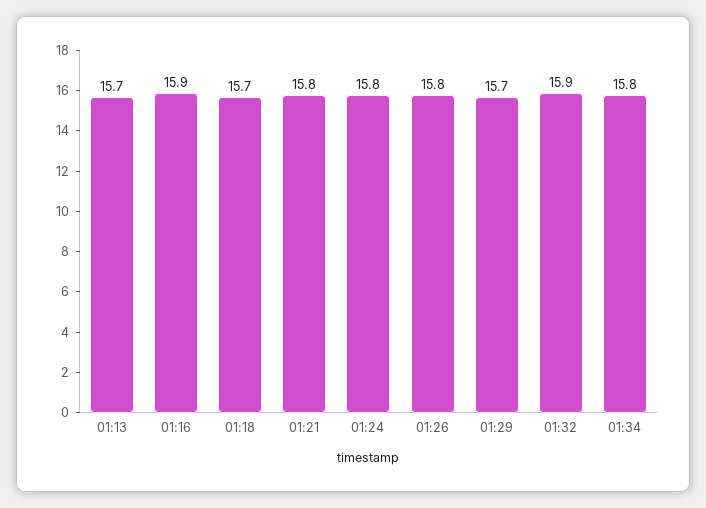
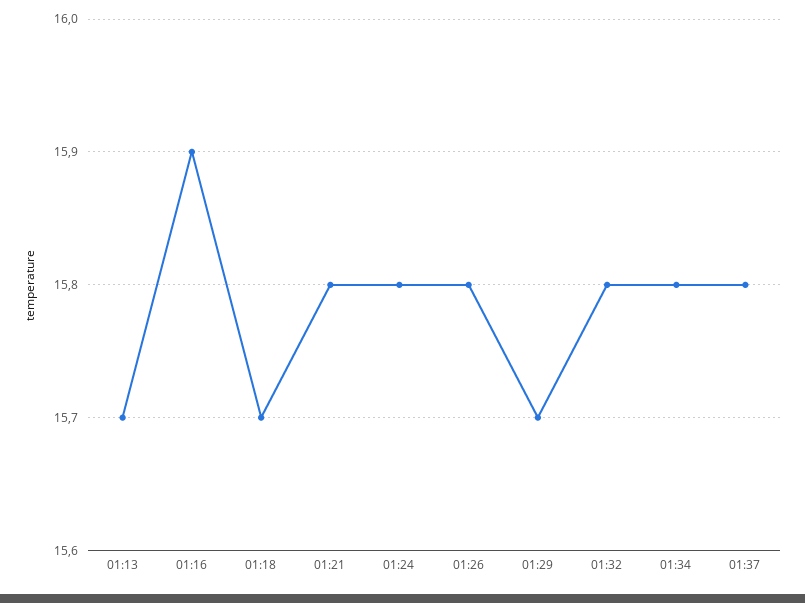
01:32: 15.9 -> 15.8
01:37: none -> 15.8

